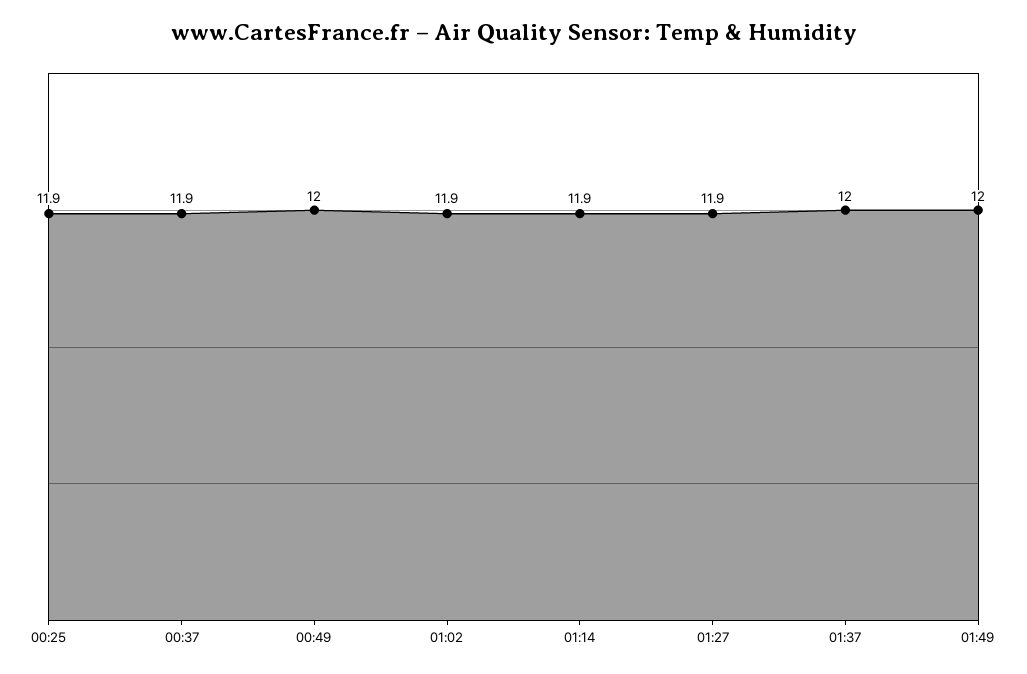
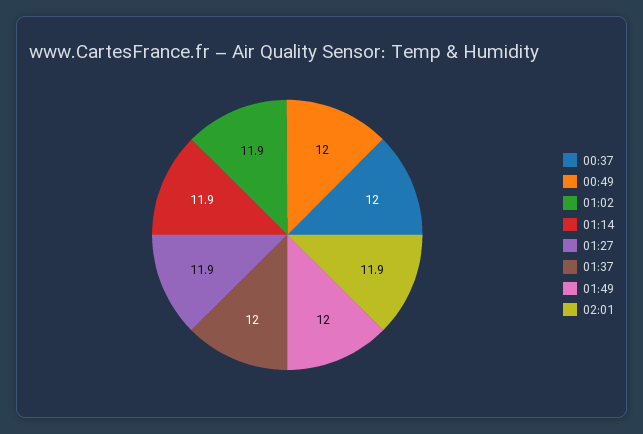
00:25: 11.9 -> none
00:37: 11.9 -> 12
02:01: none -> 11.9

